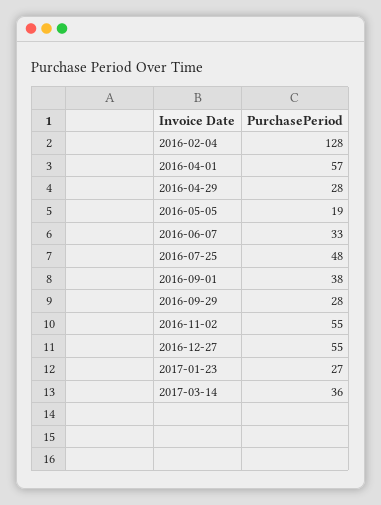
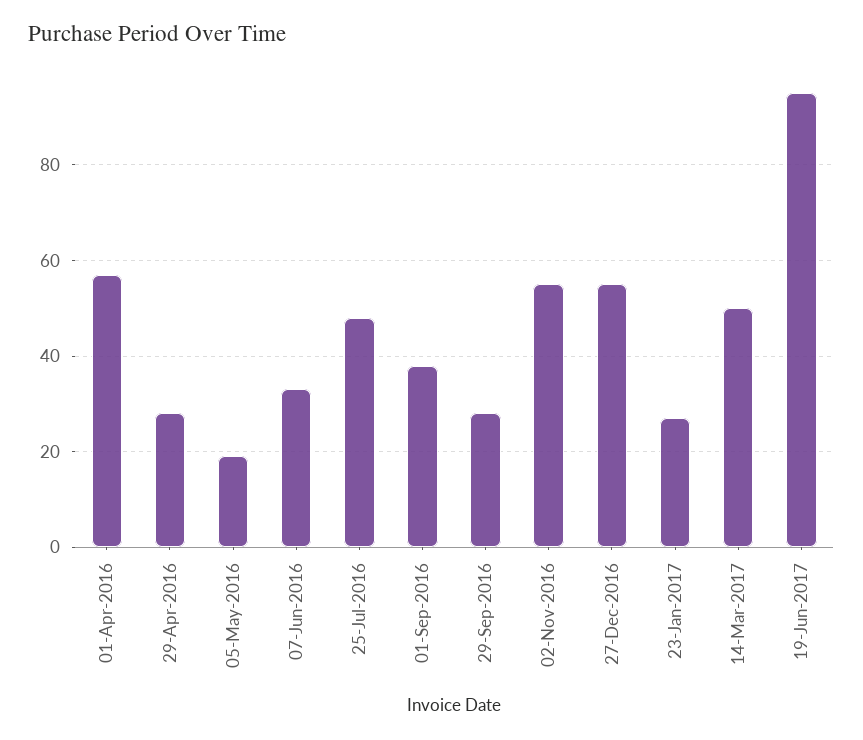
2016-02-04: 128 -> none
2017-03-14: 36 -> 50
19-Jun-2017: none -> 95

